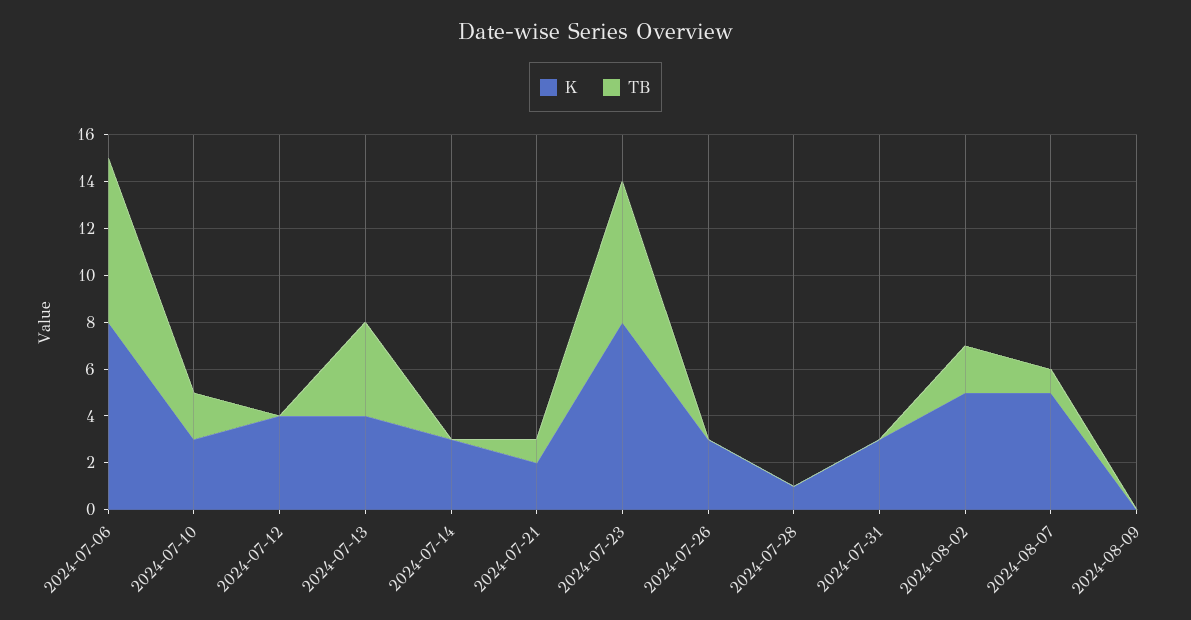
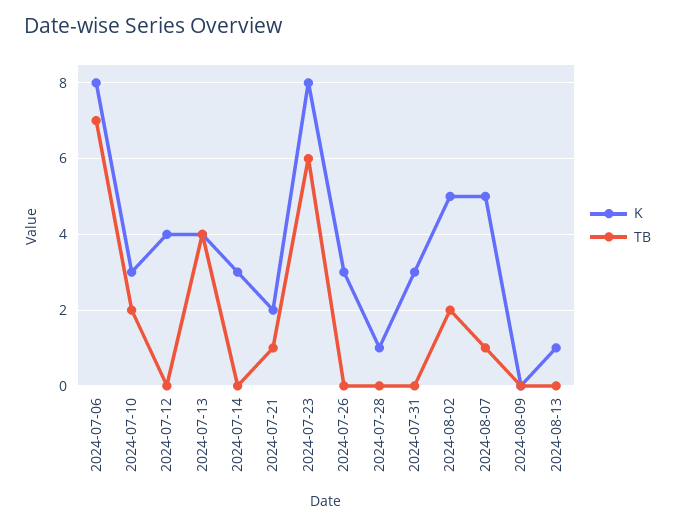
K, 2024-08-13: none -> 1
TB, 2024-08-13: none -> 0

